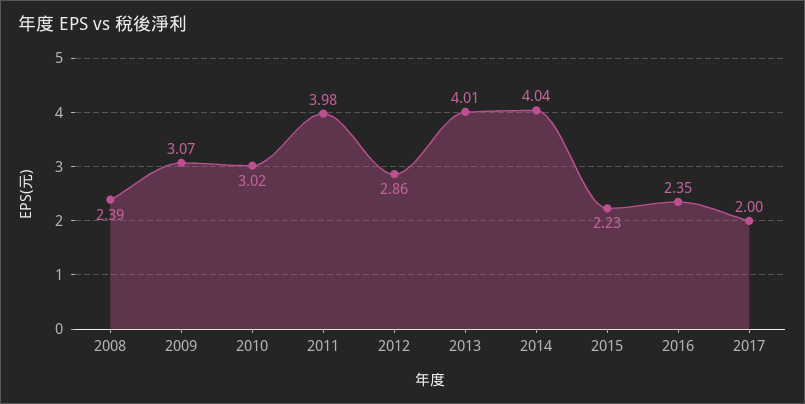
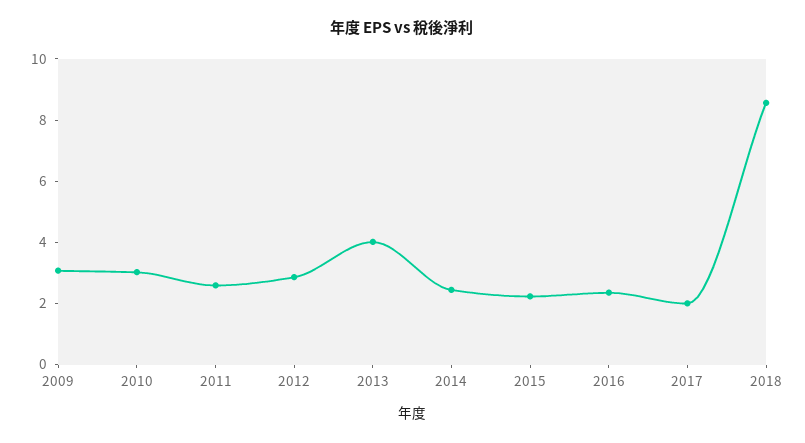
2008: 2.39 -> none
2011: 3.98 -> 2.5
2014: 4.04 -> 2.5
2018: none -> 8.5

